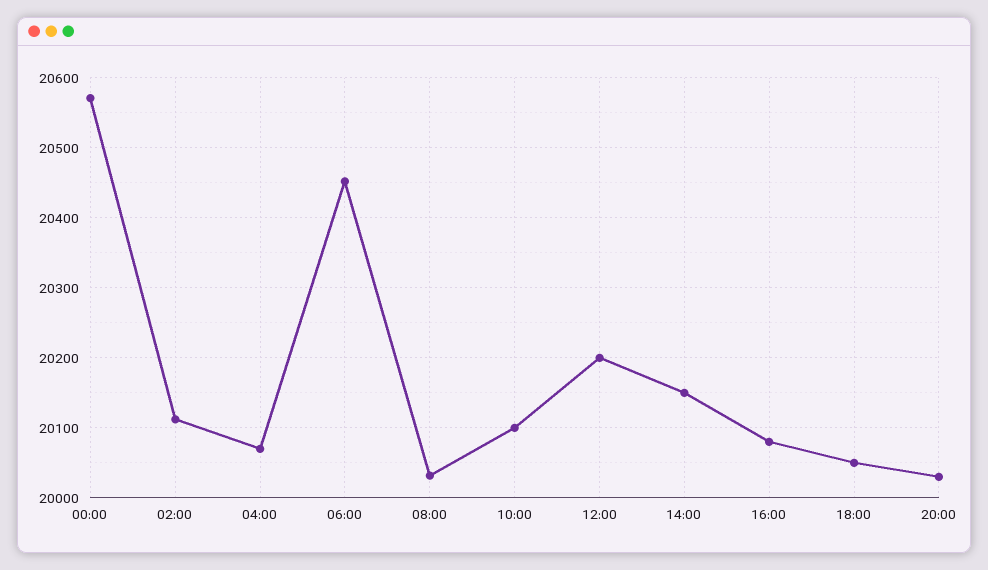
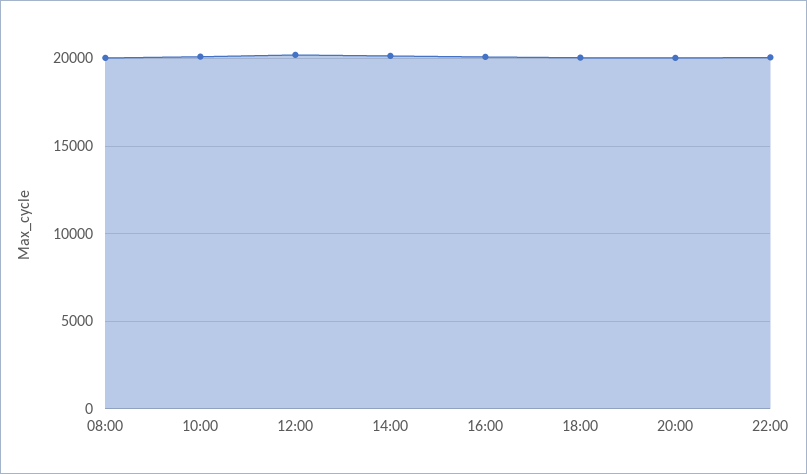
00:00: 20570 -> none
02:00: 20110 -> none
04:00: 20070 -> none
06:00: 20450 -> none
22:00: none -> 20000

